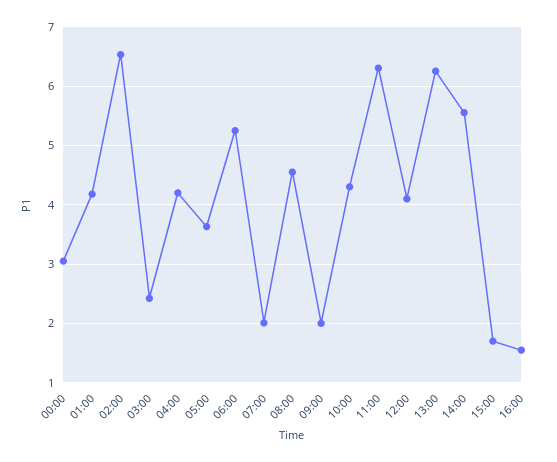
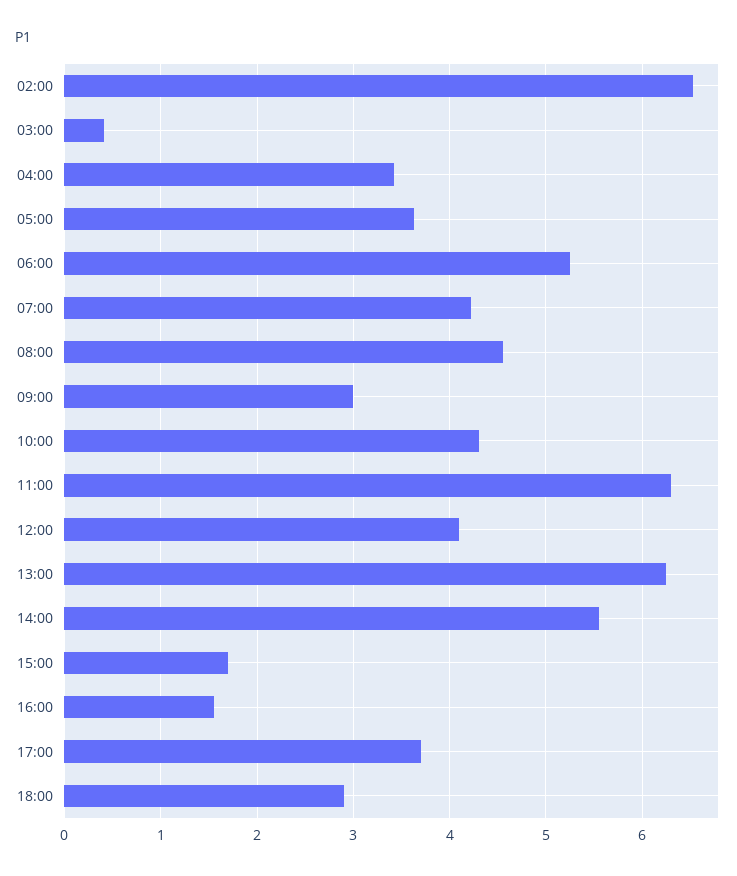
00:00: 3 -> none
01:00: 4.2 -> none
03:00: 2.4 -> 0.4
04:00: 4.2 -> 3.4
07:00: 2 -> 4.2
09:00: 2 -> 3
17:00: none -> 3.7
18:00: none -> 2.9

